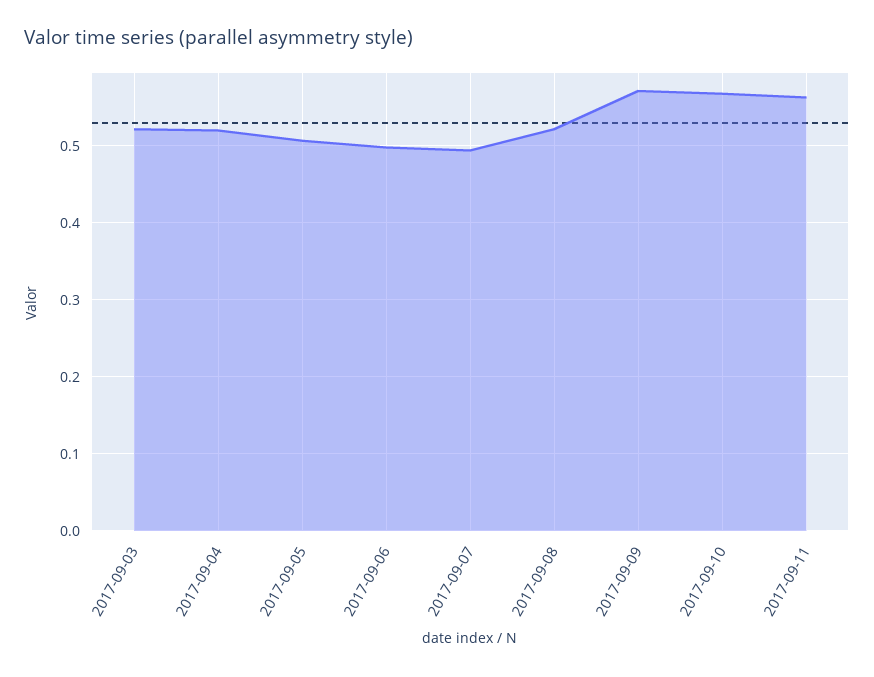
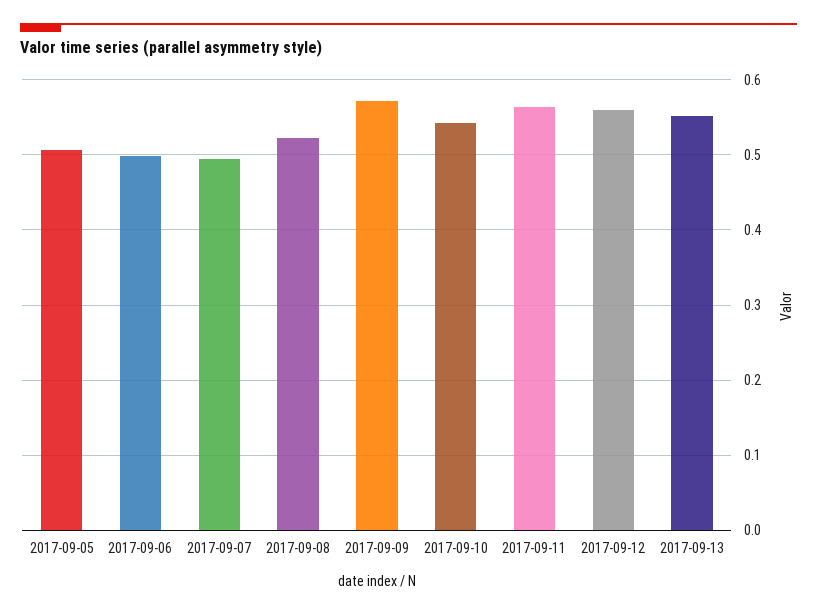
2017-09-03: 0.52 -> none
2017-09-04: 0.52 -> none
2017-09-10: 0.57 -> 0.54
2017-09-12: none -> 0.56
2017-09-13: none -> 0.55

